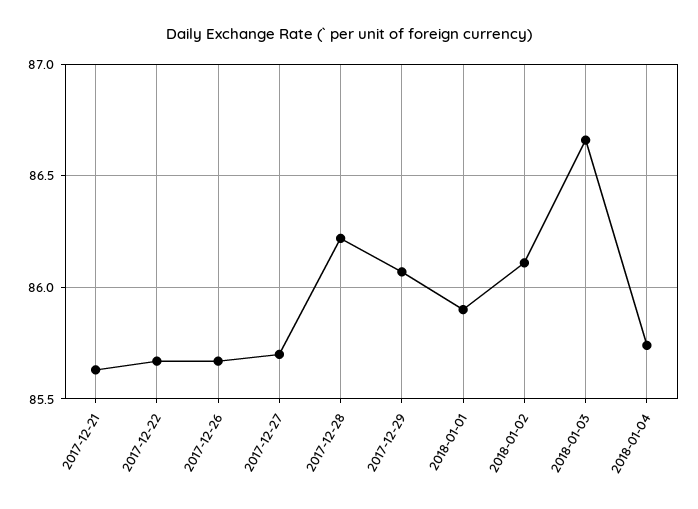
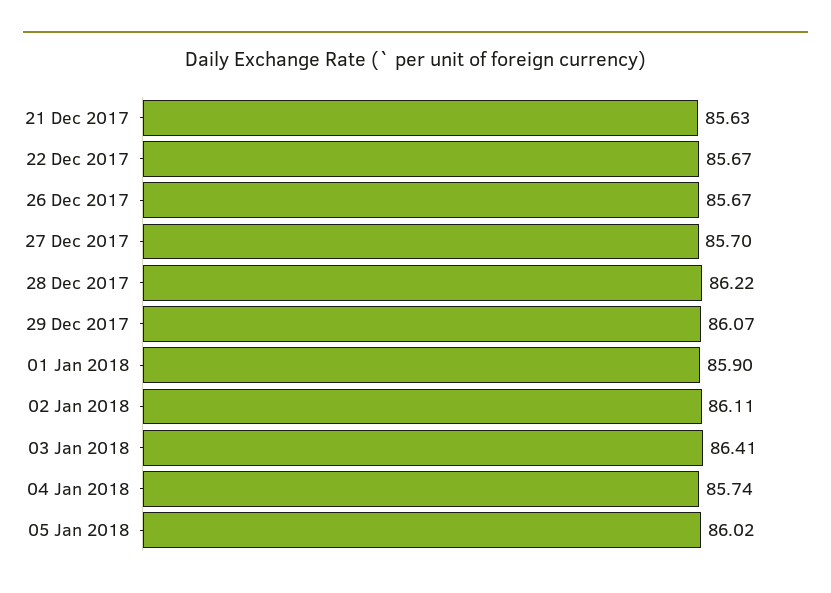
2018-01-03: 86.65 -> 86.41
05 Jan 2018: none -> 86.02

